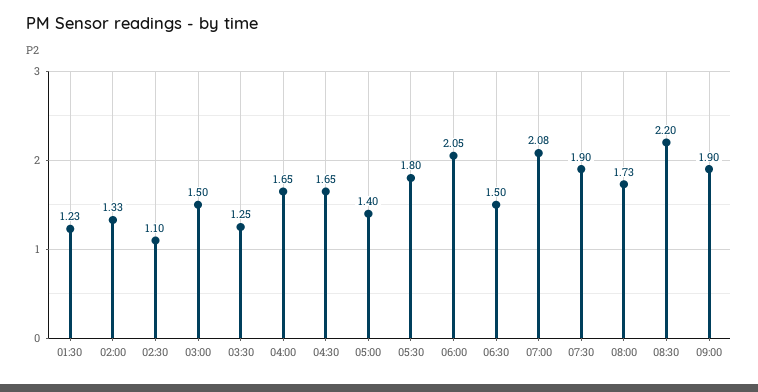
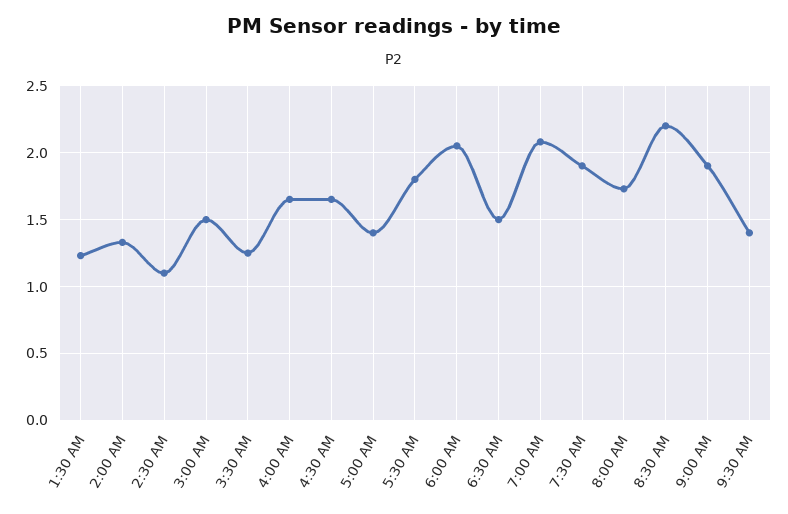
9:30 AM: none -> 1.4

